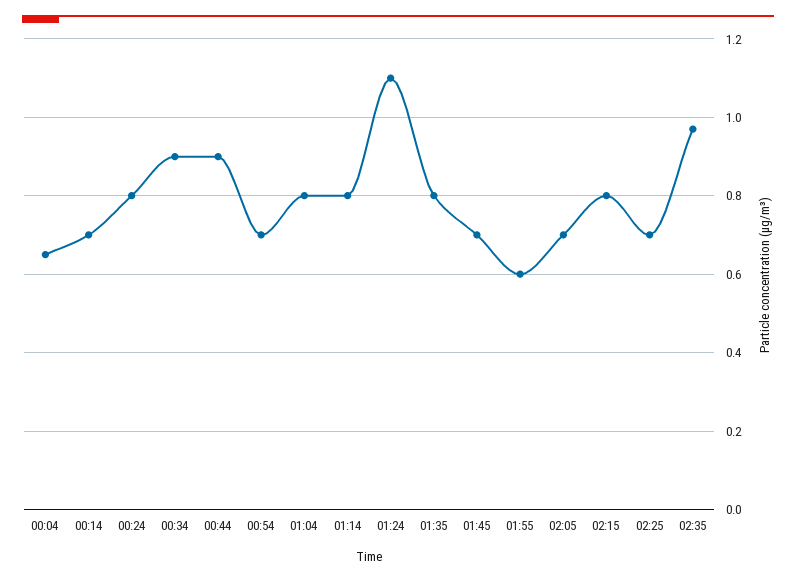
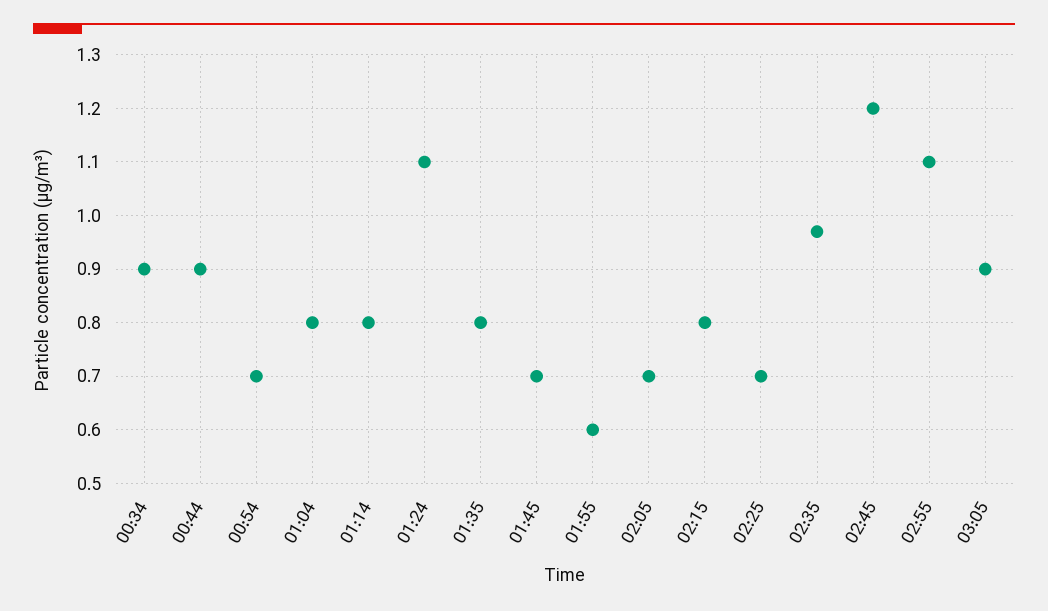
00:04: 0.65 -> none
00:14: 0.7 -> none
00:24: 0.8 -> none
02:45: none -> 1.2
02:55: none -> 1.1
03:05: none -> 0.9

